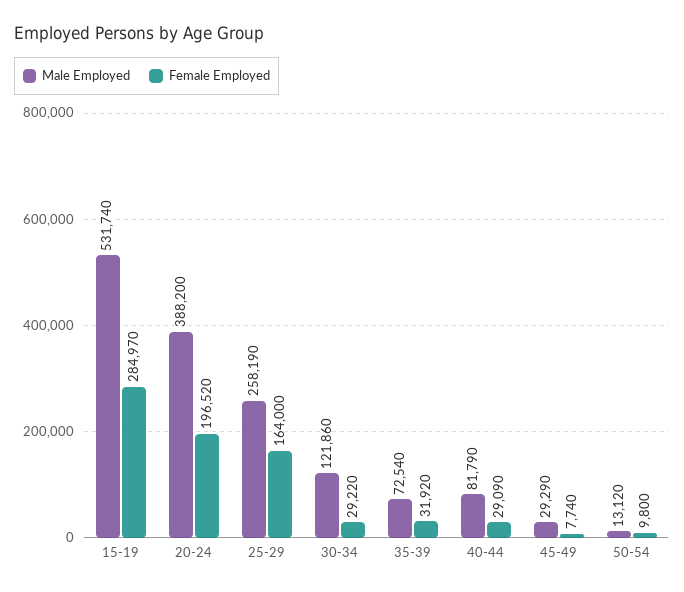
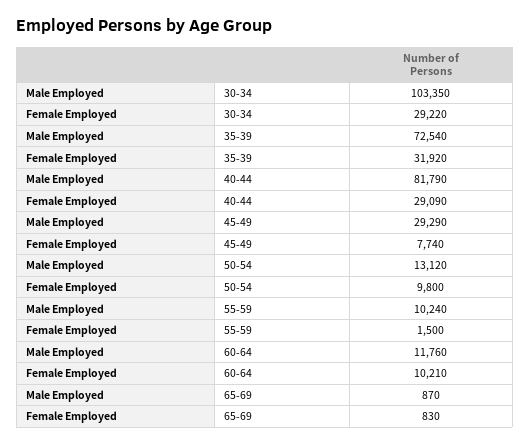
Male Employed, 15-19: 531740 -> none
Female Employed, 15-19: 284970 -> none
Male Employed, 20-24: 388200 -> none
Female Employed, 20-24: 196520 -> none
Male Employed, 25-29: 258190 -> none
Female Employed, 25-29: 164000 -> none
Male Employed, 30-34: 121860 -> 103350
Male Employed, 55-59: none -> 10240
Female Employed, 55-59: none -> 1500
Male Employed, 60-64: none -> 11760
Female Employed, 60-64: none -> 10210
Male Employed, 65-69: none -> 870
Female Employed, 65-69: none -> 830

